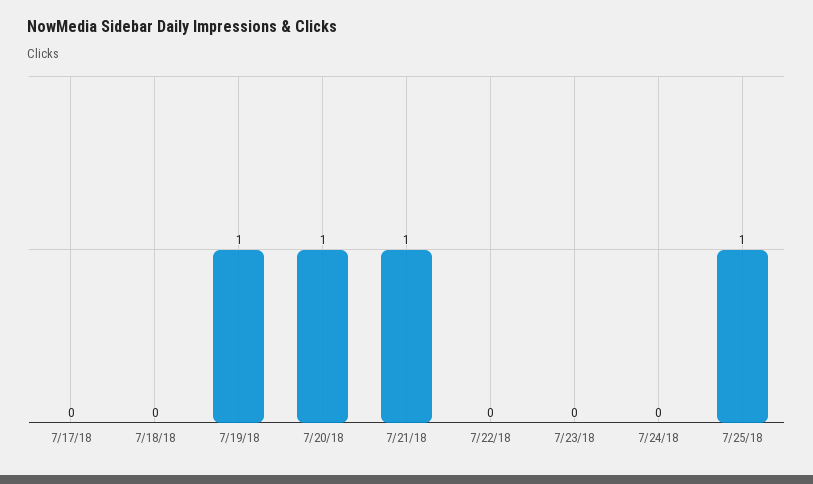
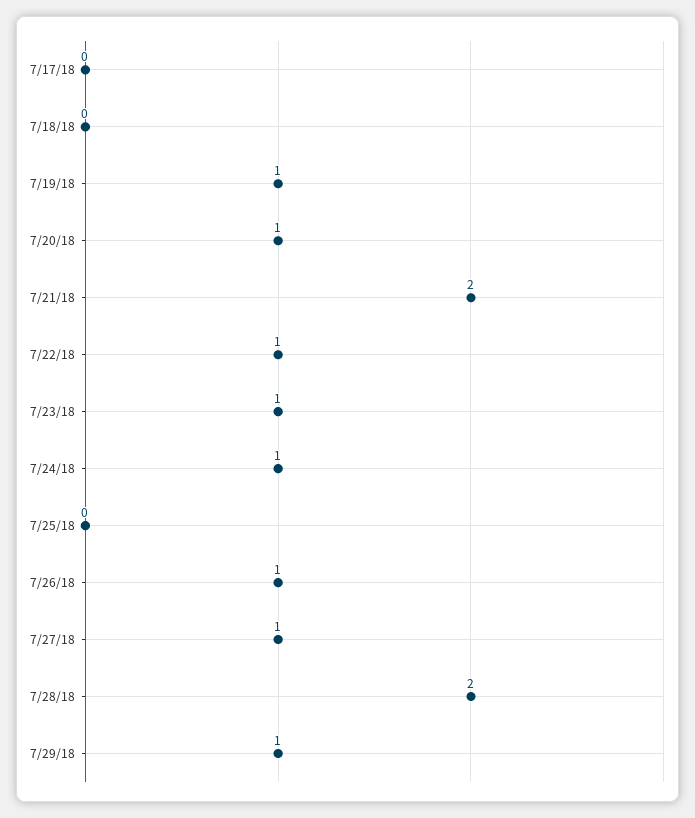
7/21/18: 1 -> 2
7/22/18: 0 -> 1
7/23/18: 0 -> 1
7/24/18: 0 -> 1
7/25/18: 1 -> 0
7/26/18: none -> 1
7/27/18: none -> 1
7/28/18: none -> 2
7/29/18: none -> 1

